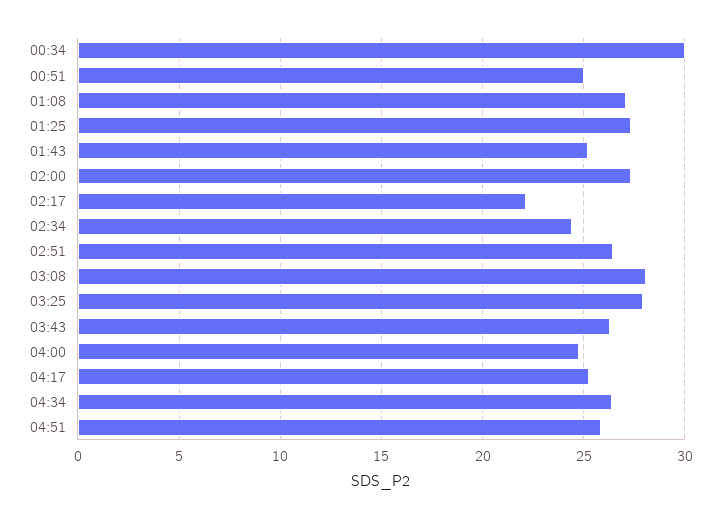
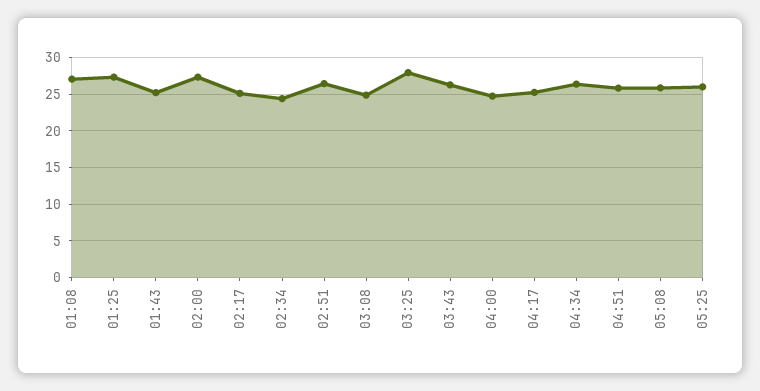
00:34: 30 -> none
00:51: 25 -> none
02:17: 22 -> 25
03:08: 28 -> 25
05:08: none -> 26
05:25: none -> 26

